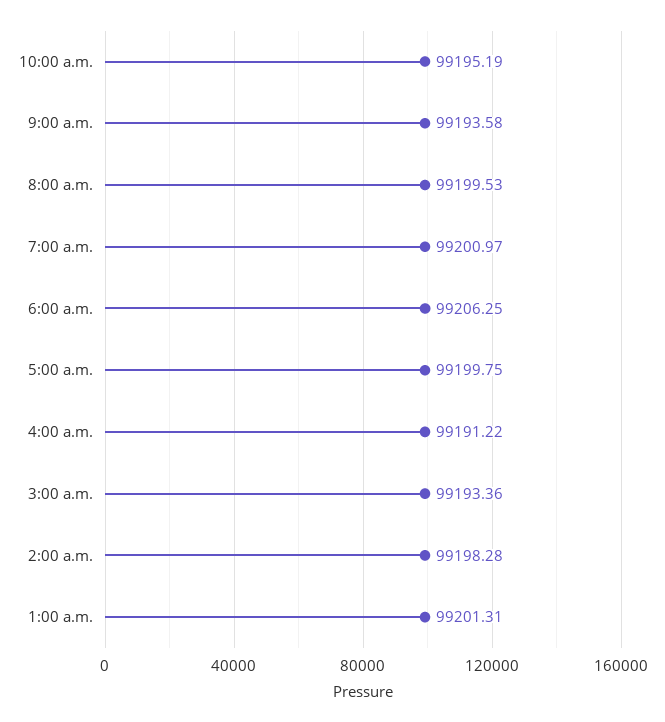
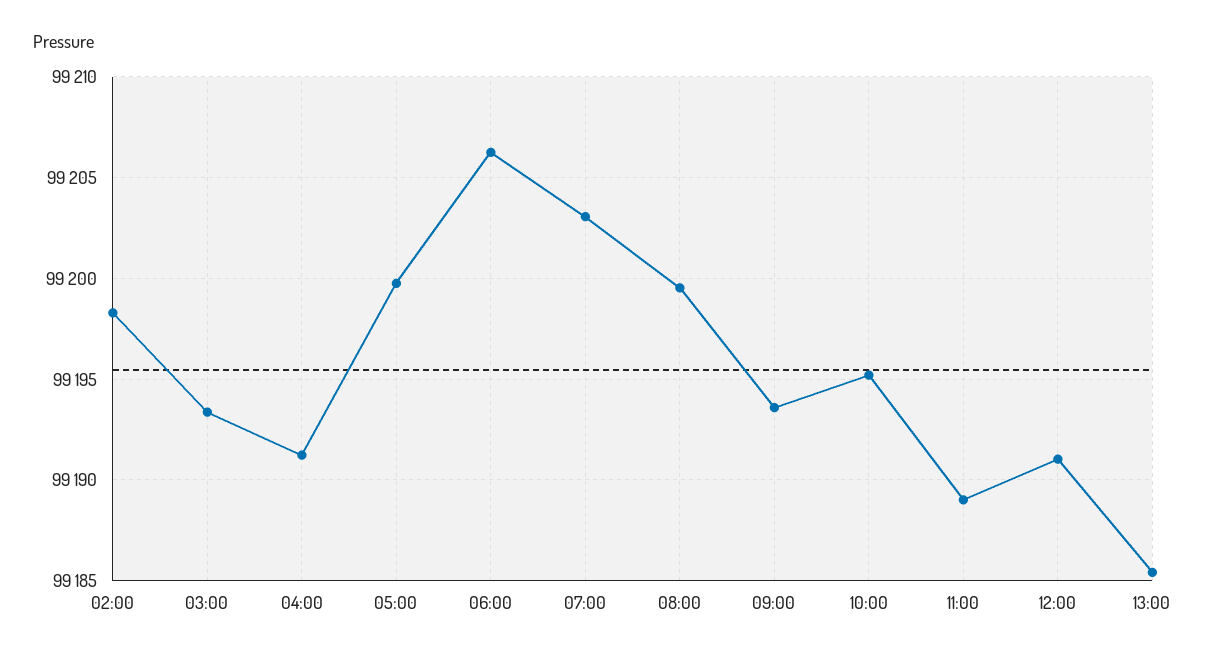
7:00 a.m.: 99200.97 -> 99203
1:00 a.m.: 99201.31 -> none
11:00: none -> 99189
12:00: none -> 99191
13:00: none -> 99185.5

